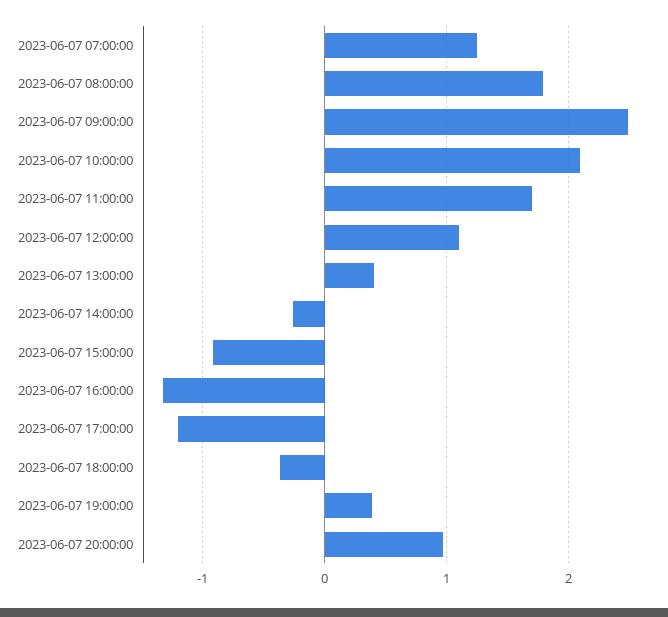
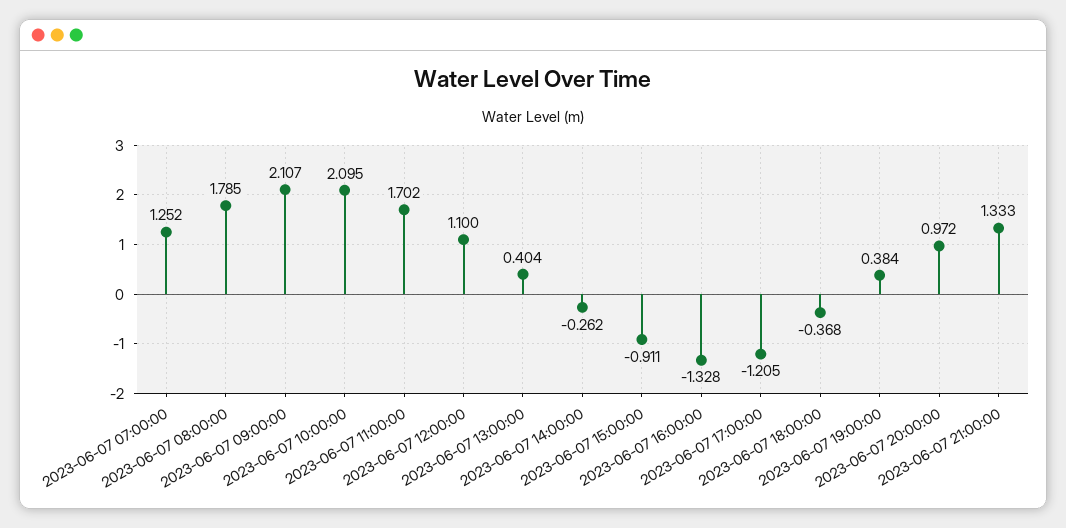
2023-06-07 09:00:00: 2.5 -> 2.107
2023-06-07 21:00:00: none -> 1.333

